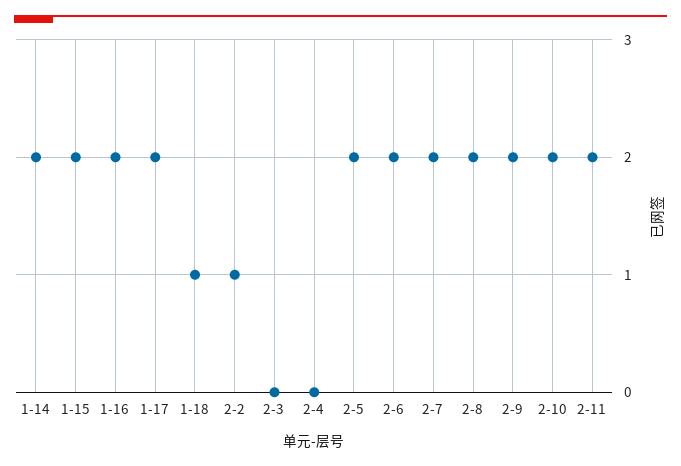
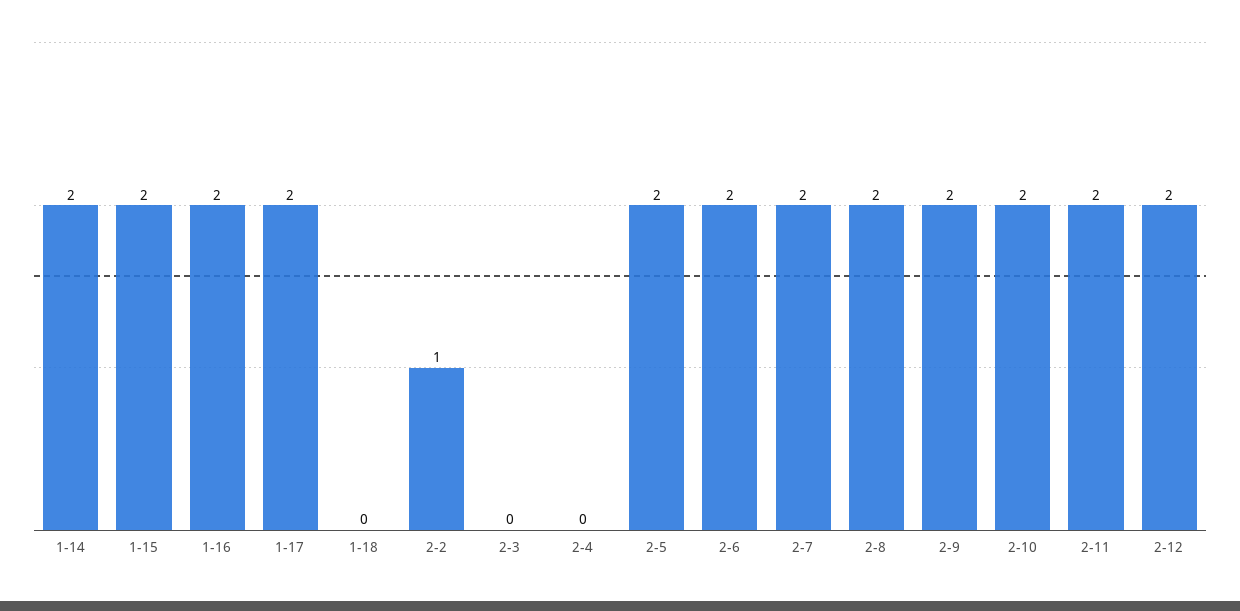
1-18: 1 -> 0
2-12: none -> 2

